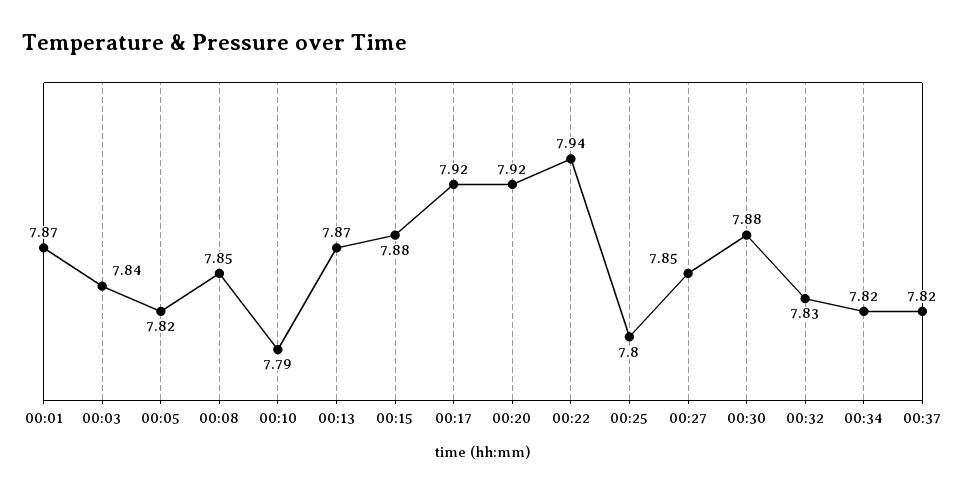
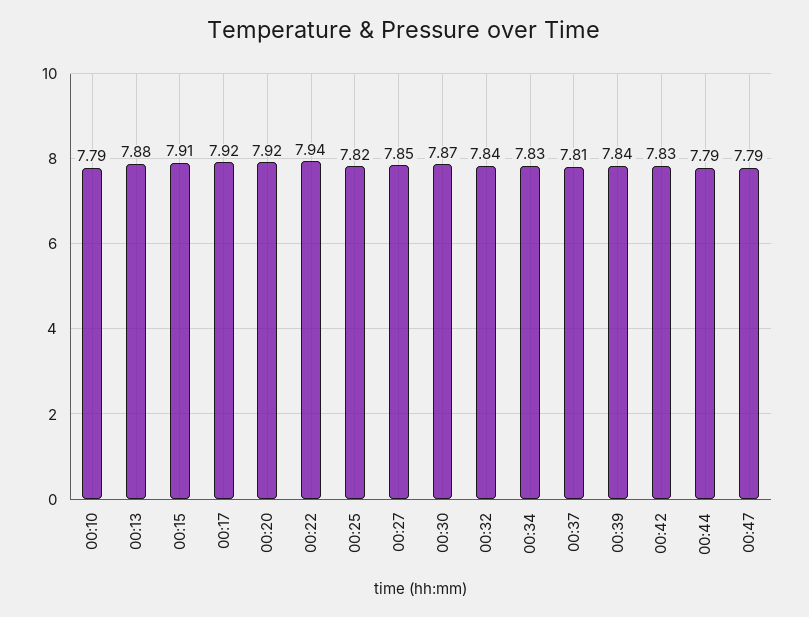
00:01: 7.87 -> none
00:03: 7.84 -> none
00:05: 7.82 -> none
00:08: 7.85 -> none
00:13: 7.87 -> 7.88
00:15: 7.88 -> 7.91
00:25: 7.8 -> 7.82
00:30: 7.88 -> 7.87
00:32: 7.83 -> 7.84
00:34: 7.82 -> 7.83
00:37: 7.82 -> 7.81
00:39: none -> 7.84
00:42: none -> 7.83
00:44: none -> 7.79
00:47: none -> 7.79

